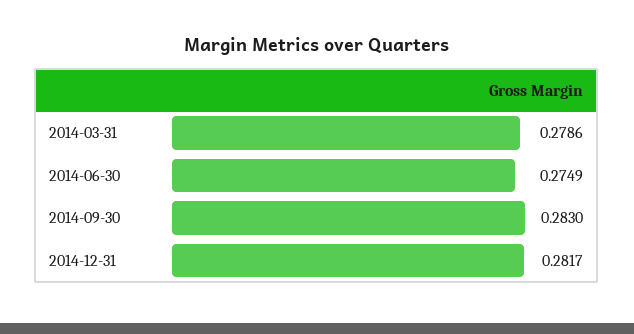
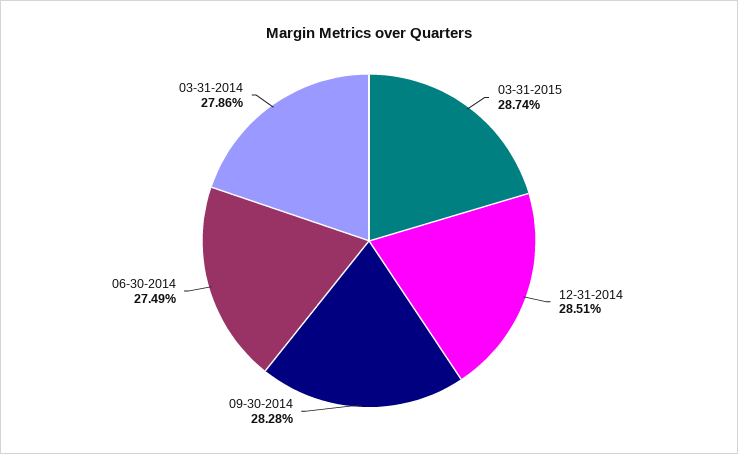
2014-09-30: 0.283 -> 0.2828
2014-12-31: 0.2817 -> 0.2851
03-31-2015: none -> 0.2874

